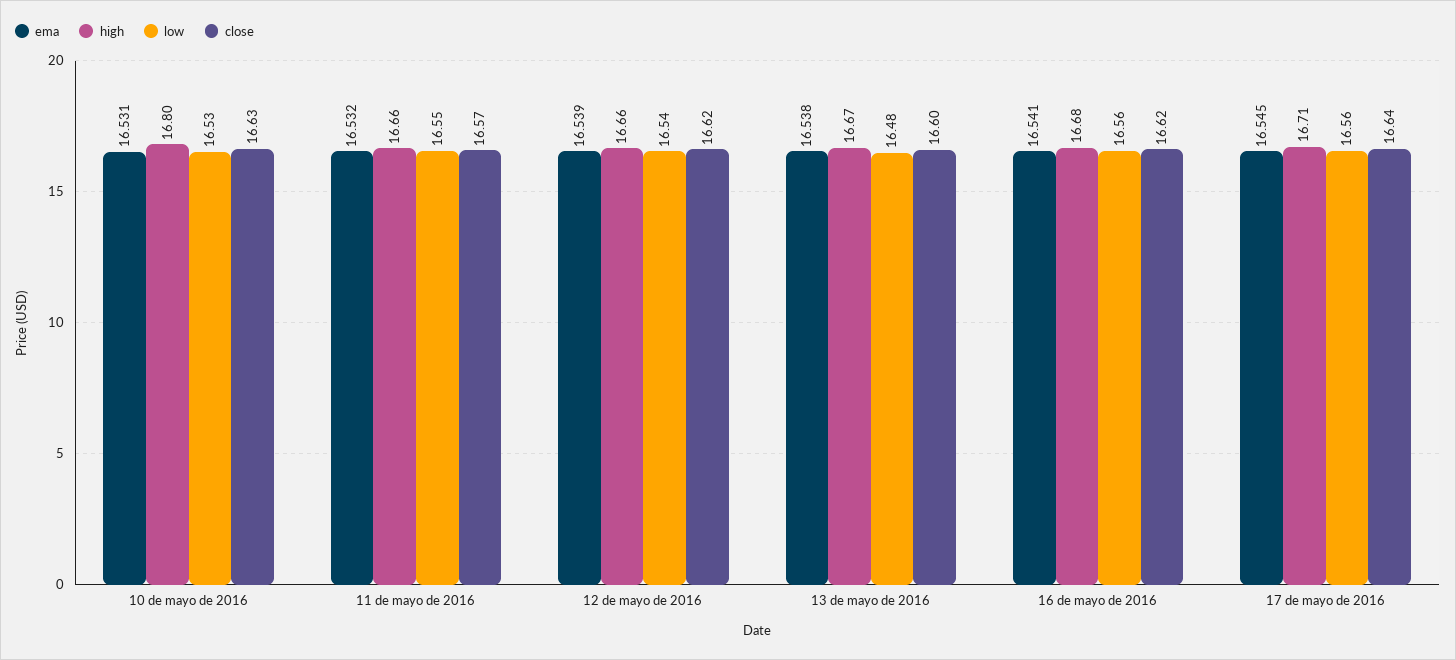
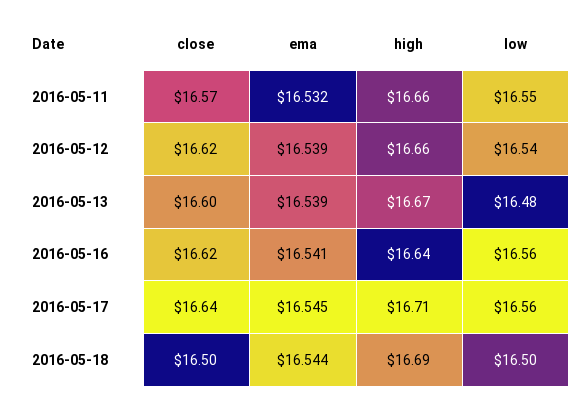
ema, 10 de mayo de 2016: 16.531 -> none
high, 10 de mayo de 2016: 16.8 -> none
low, 10 de mayo de 2016: 16.53 -> none
close, 10 de mayo de 2016: 16.63 -> none
ema, 13 de mayo de 2016: 16.538 -> 16.539
high, 16 de mayo de 2016: 16.68 -> 16.64
close, 2016-05-18: none -> 16.5
ema, 2016-05-18: none -> 16.544
high, 2016-05-18: none -> 16.69
low, 2016-05-18: none -> 16.5

